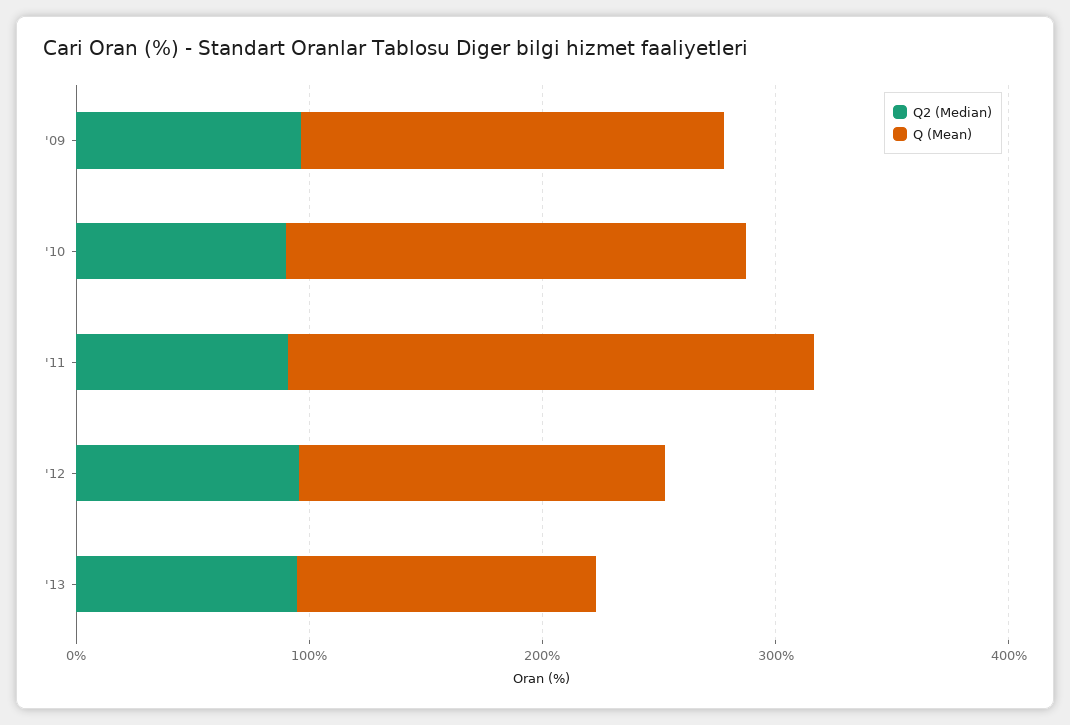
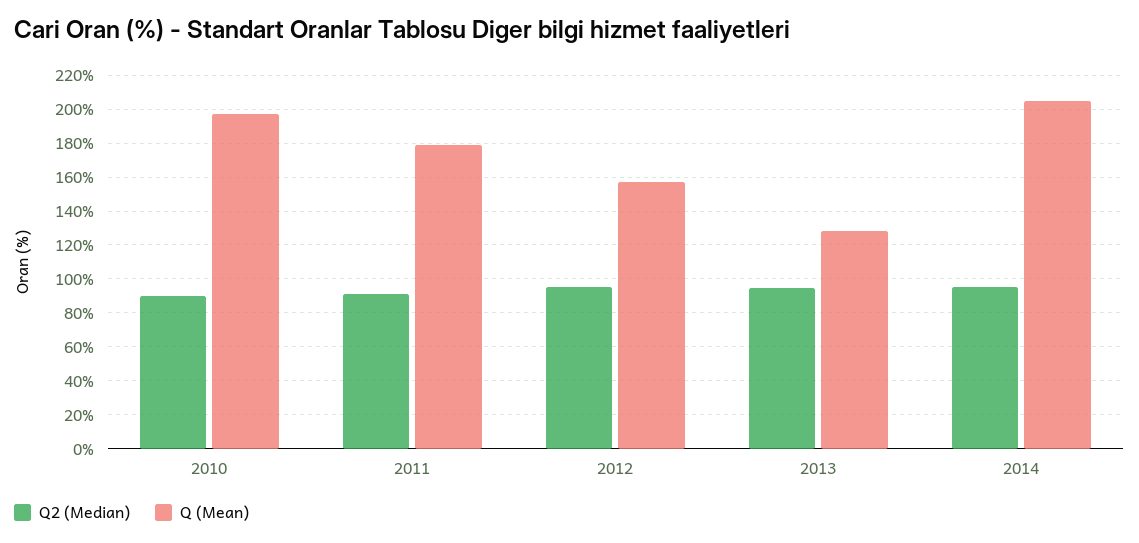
Q2 (Median), '09: 100 -> none
Q (Mean), '09: 180 -> none
Q (Mean), '11: 220 -> 180
Q2 (Median), 2014: none -> 95
Q (Mean), 2014: none -> 205

